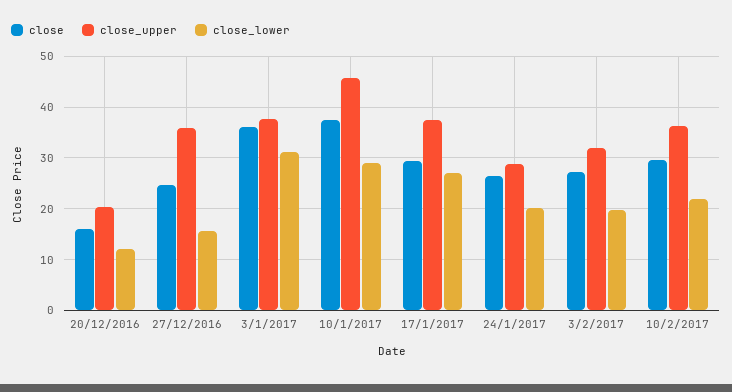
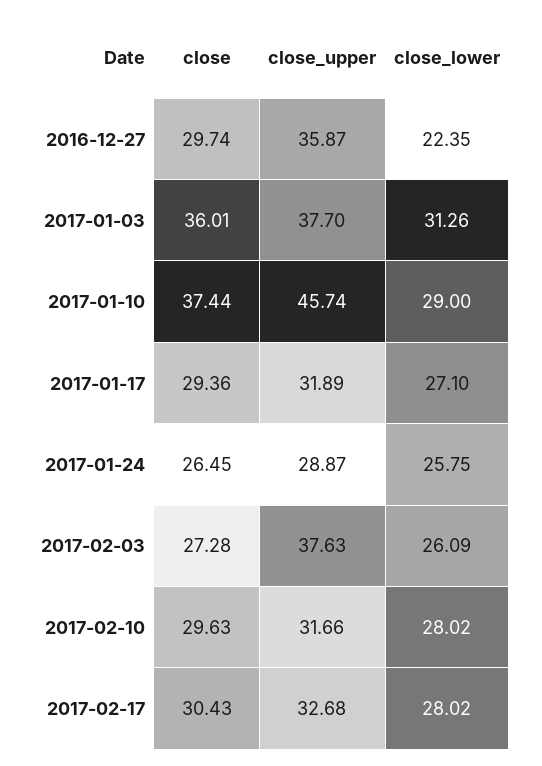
close, 20/12/2016: 16 -> none
close_upper, 20/12/2016: 20 -> none
close_lower, 20/12/2016: 12 -> none
close, 27/12/2016: 24 -> 29.74
close_lower, 27/12/2016: 16 -> 22.35
close_upper, 17/1/2017: 38 -> 31.89
close_lower, 24/1/2017: 20 -> 25.75
close_upper, 3/2/2017: 32 -> 37.63
close_lower, 3/2/2017: 20 -> 26.09
close_upper, 10/2/2017: 36 -> 31.66
close_lower, 10/2/2017: 22 -> 28.02
close, 2017-02-17: none -> 30.43
close_upper, 2017-02-17: none -> 32.68
close_lower, 2017-02-17: none -> 28.02

